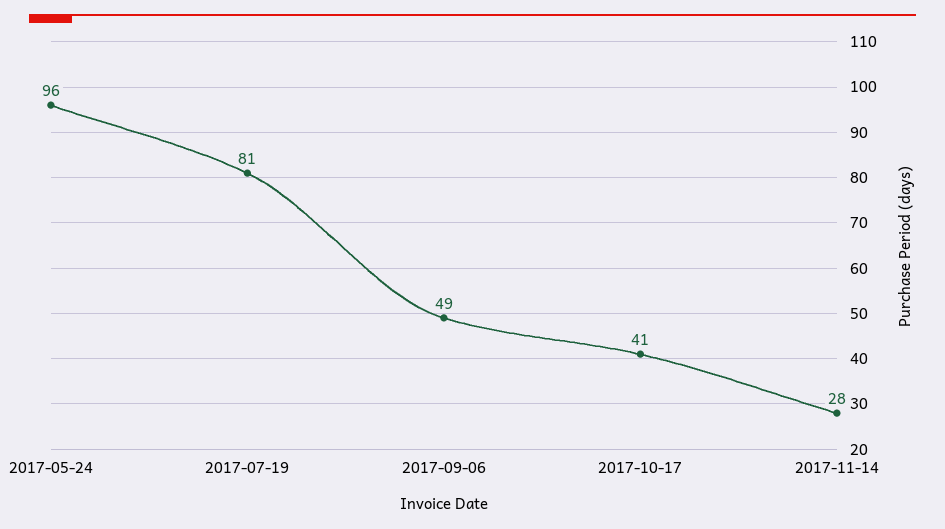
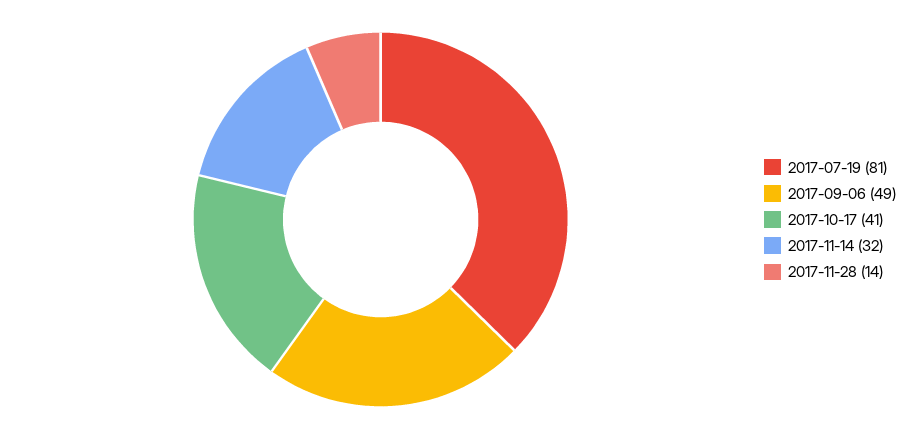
2017-05-24: 96 -> none
2017-11-14: 28 -> 32
2017-11-28: none -> 14

